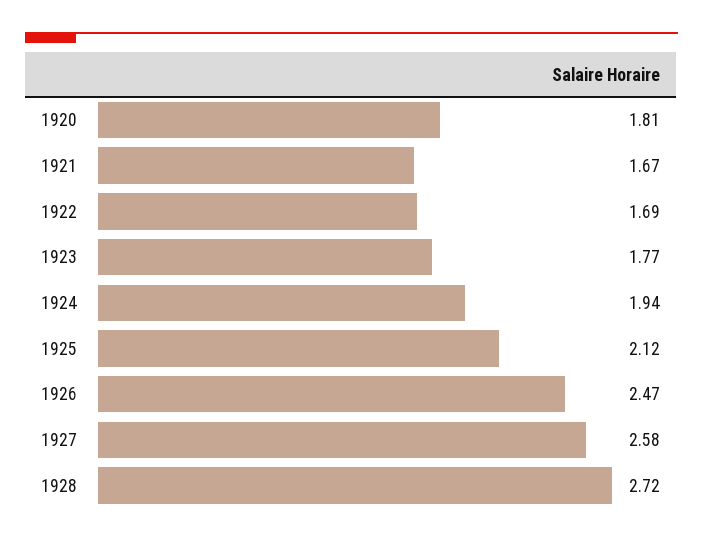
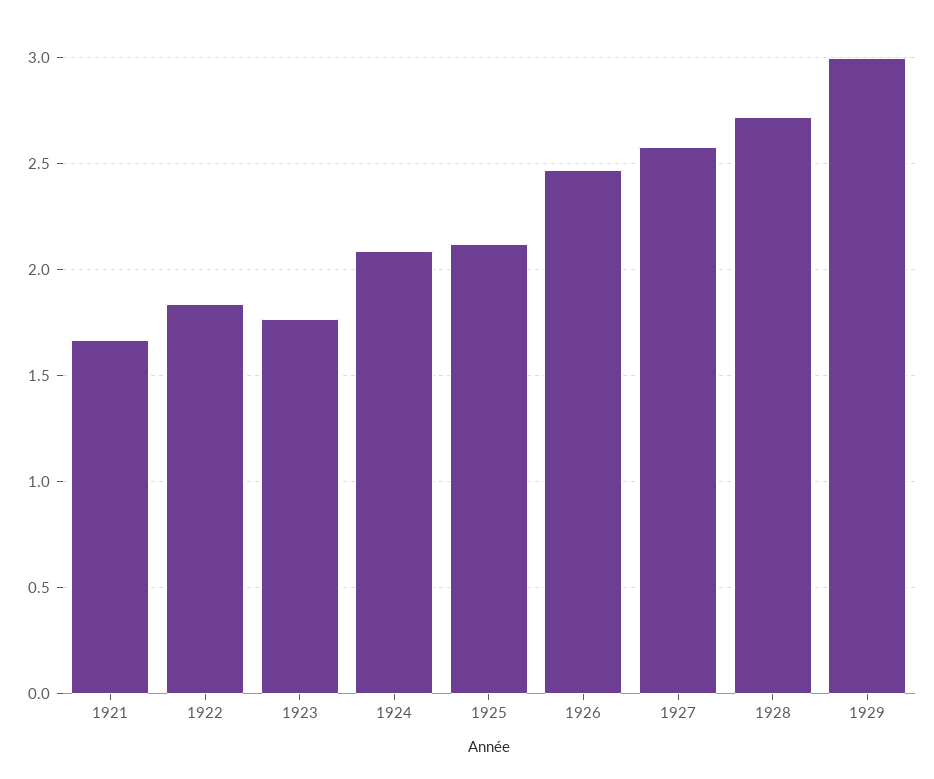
1920: 1.81 -> none
1922: 1.69 -> 1.85
1924: 1.94 -> 2.1
1929: none -> 3

